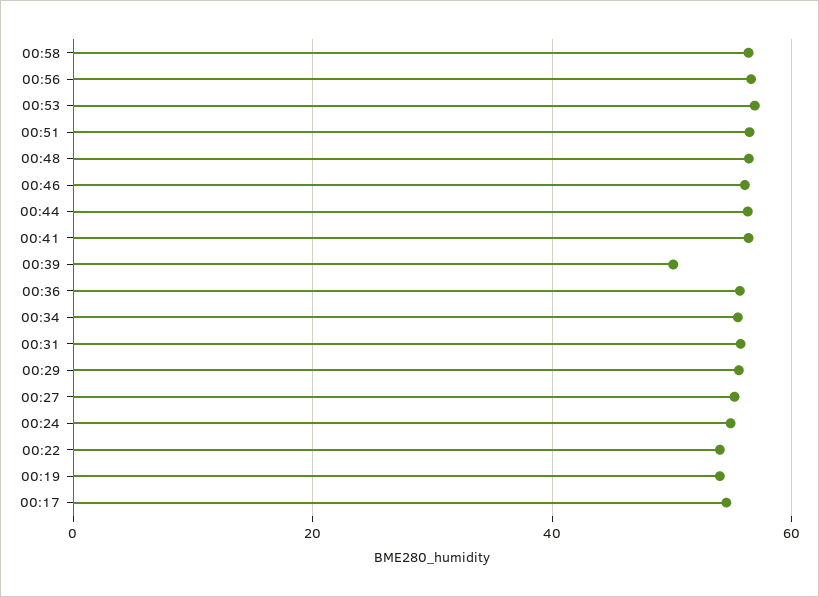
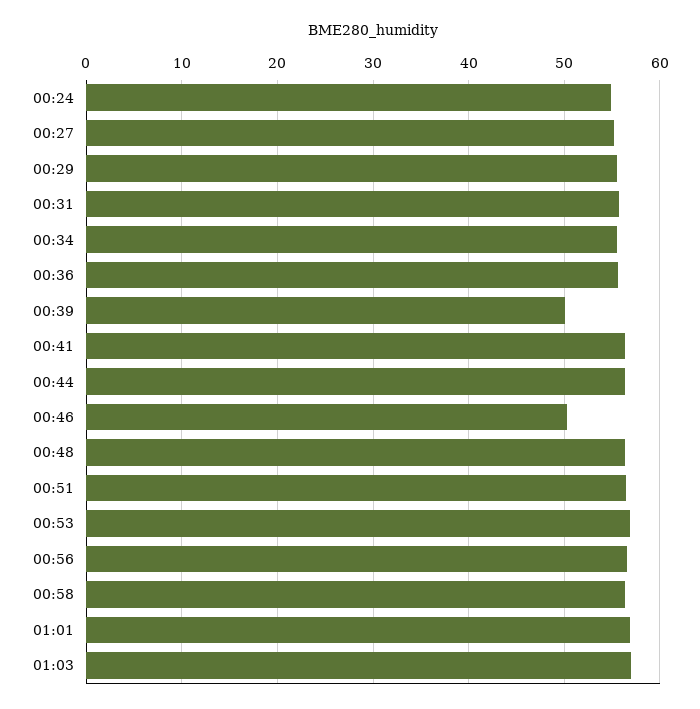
00:46: 56 -> 50
00:22: 54 -> none
00:19: 54 -> none
00:17: 54 -> none
01:01: none -> 57
01:03: none -> 57

